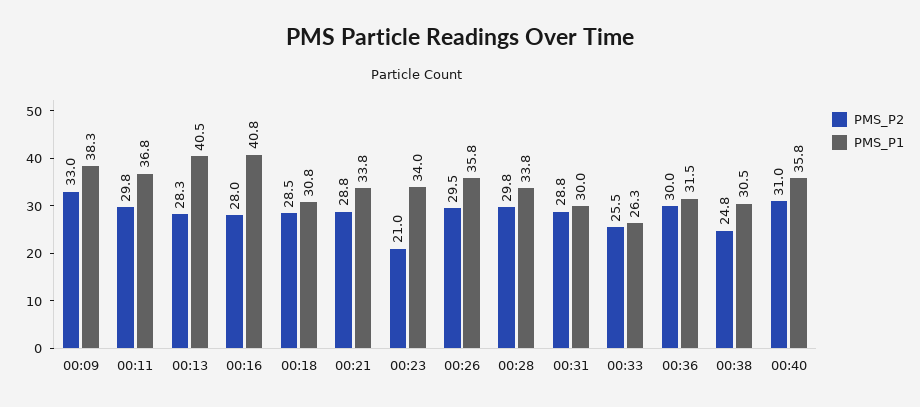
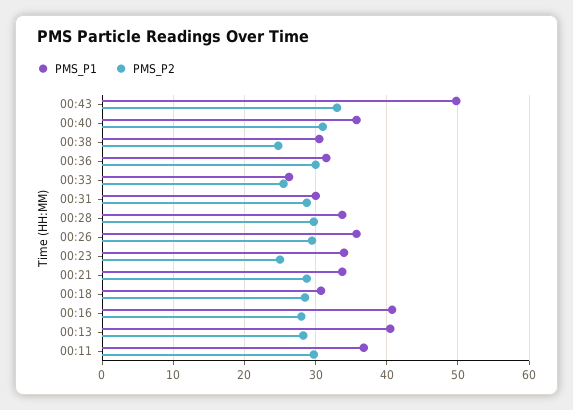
PMS_P2, 00:09: 33 -> none
PMS_P1, 00:09: 38.3 -> none
PMS_P2, 00:23: 21 -> 25
PMS_P1, 00:43: none -> 50
PMS_P2, 00:43: none -> 33

